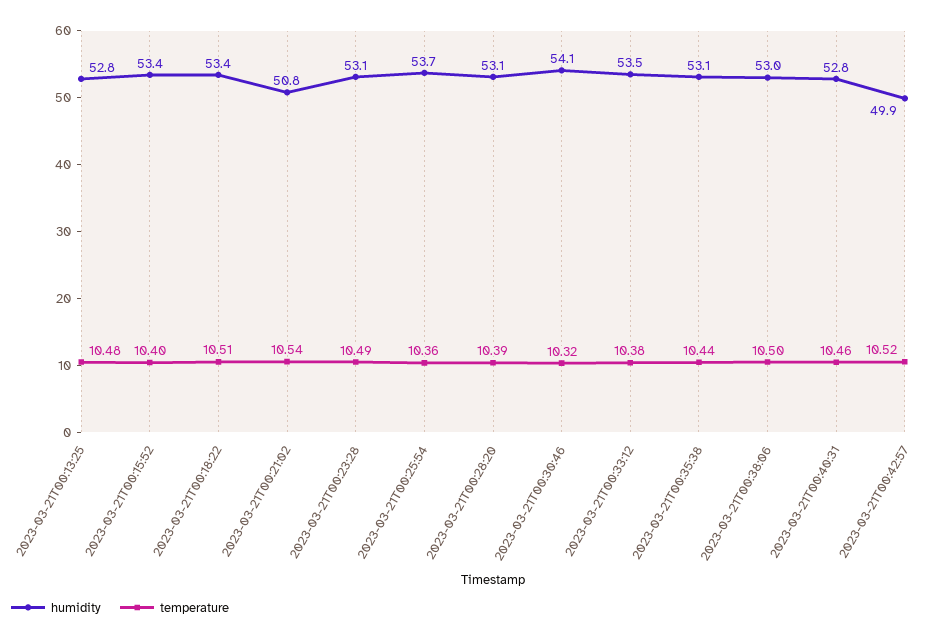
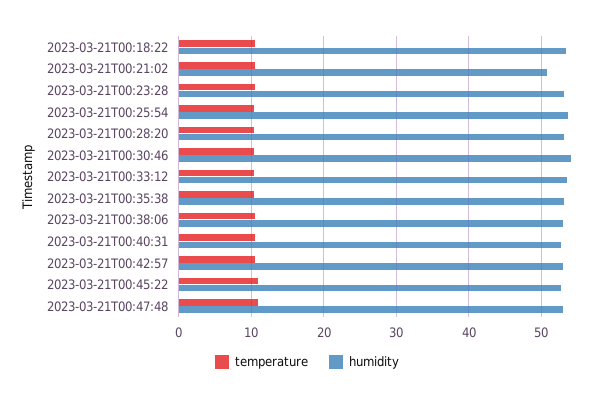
humidity, 2023-03-21T00:13:25: 52.8 -> none
temperature, 2023-03-21T00:13:25: 10.48 -> none
humidity, 2023-03-21T00:15:52: 53.4 -> none
temperature, 2023-03-21T00:15:52: 10.4 -> none
humidity, 2023-03-21T00:42:57: 49.9 -> 53
temperature, 2023-03-21T00:45:22: none -> 11
humidity, 2023-03-21T00:45:22: none -> 53
temperature, 2023-03-21T00:47:48: none -> 11
humidity, 2023-03-21T00:47:48: none -> 53

